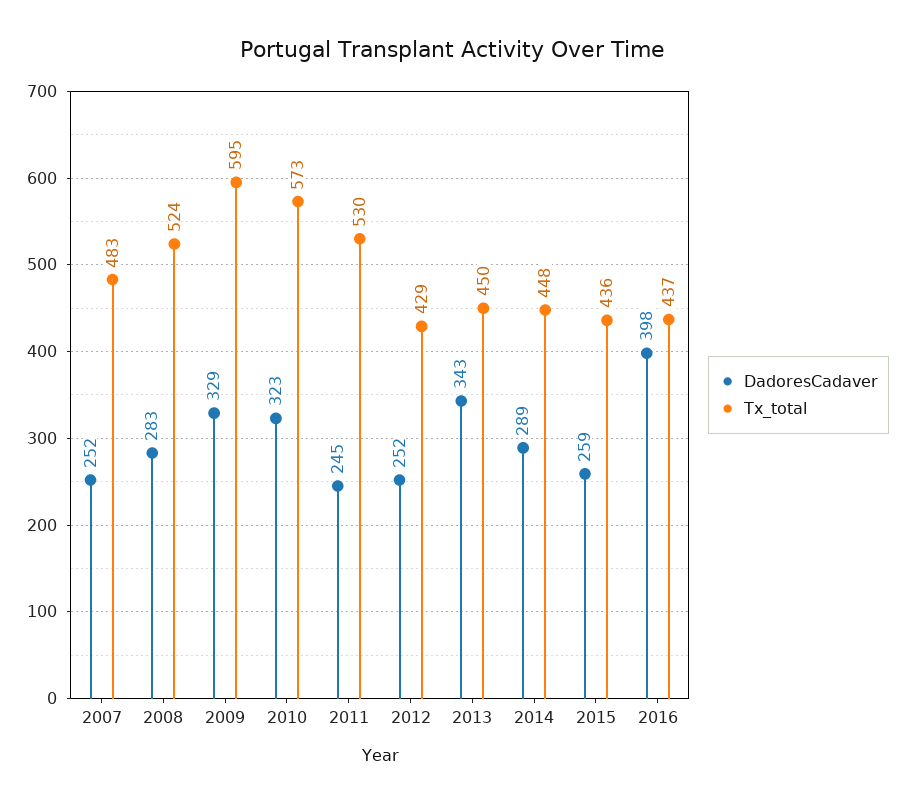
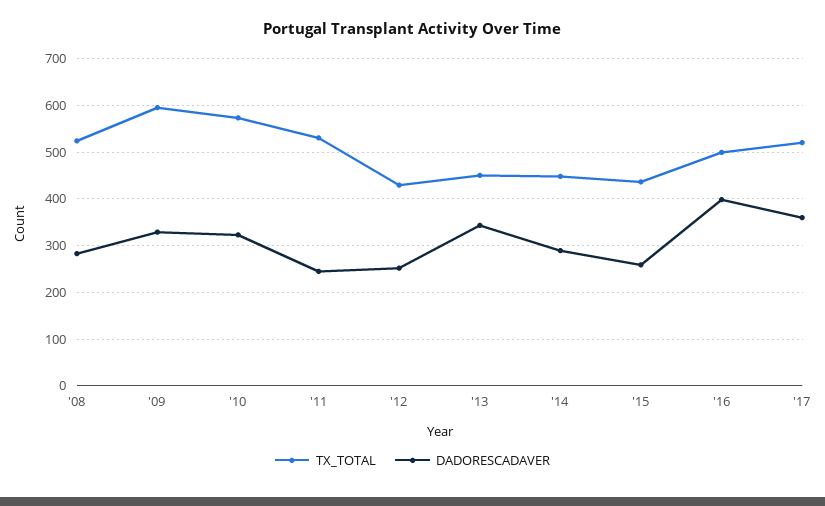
DadoresCadaver, 2007: 252 -> none
Tx_total, 2007: 483 -> none
Tx_total, 2016: 437 -> 500
Tx_total, '17: none -> 520
DadoresCadaver, '17: none -> 360

